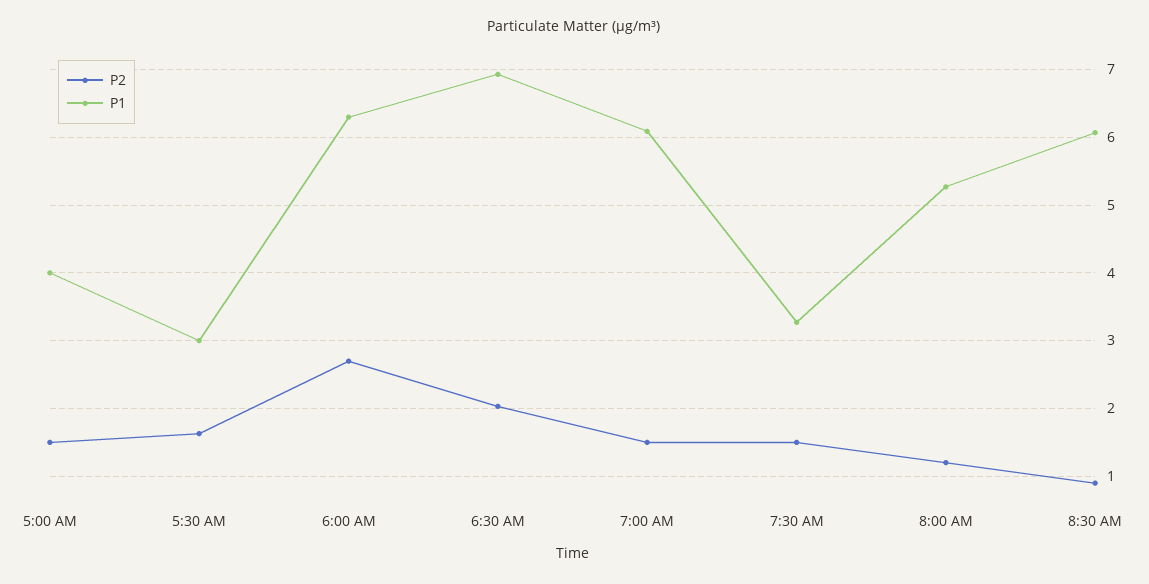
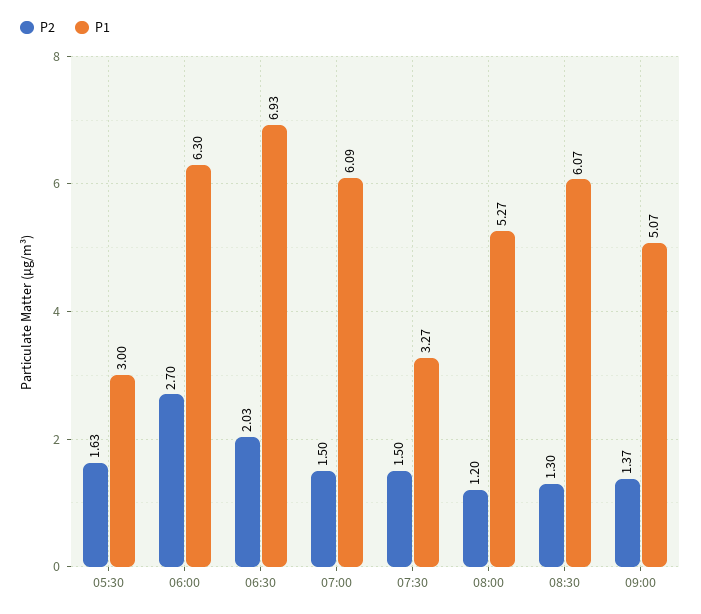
P2, 5:00 AM: 1.5 -> none
P1, 5:00 AM: 4 -> none
P2, 8:30 AM: 0.9 -> 1.3
P2, 09:00: none -> 1.37
P1, 09:00: none -> 5.07

